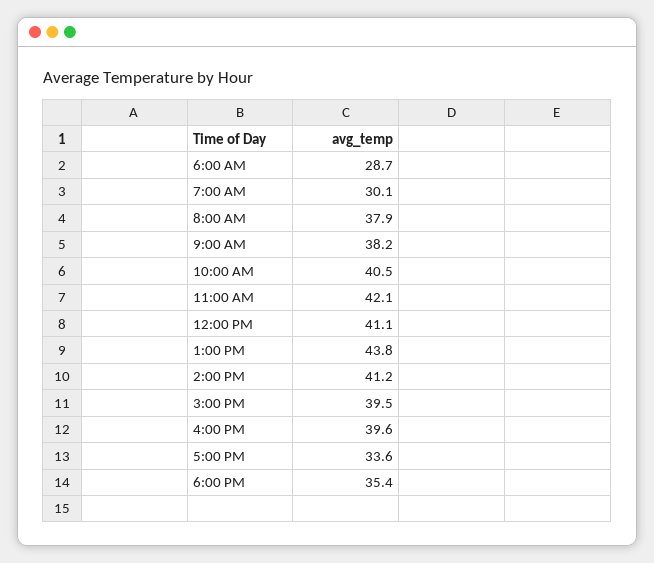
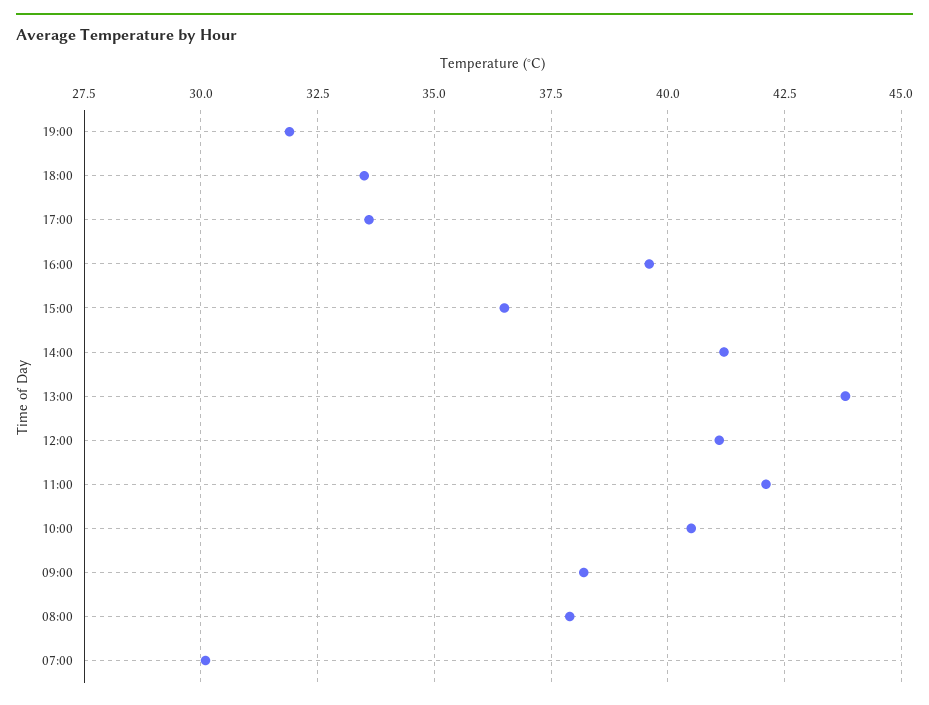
6:00 AM: 28.7 -> none
3:00 PM: 39.5 -> 36.5
6:00 PM: 35.4 -> 33.5
19:00: none -> 32

